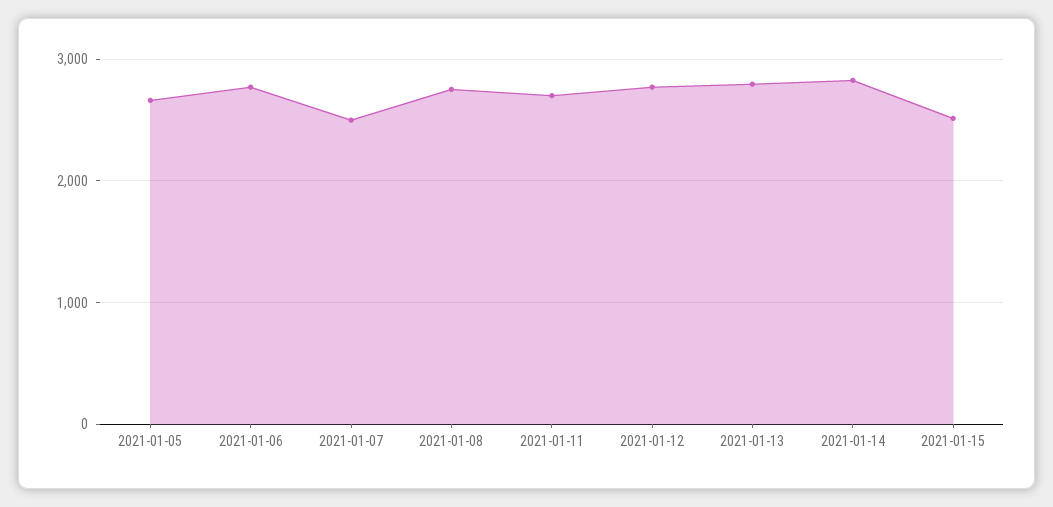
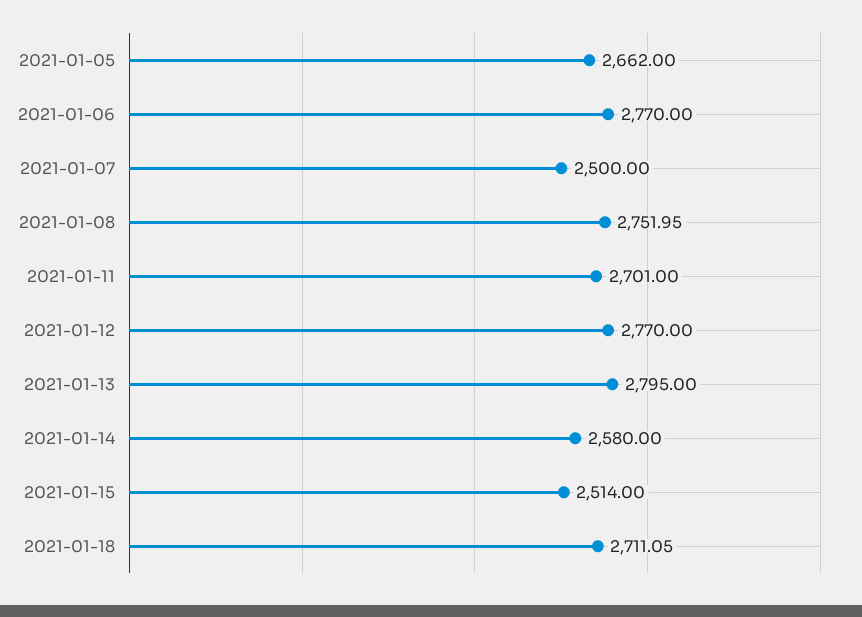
2021-01-14: 2800 -> 2580
2021-01-18: none -> 2711.05

